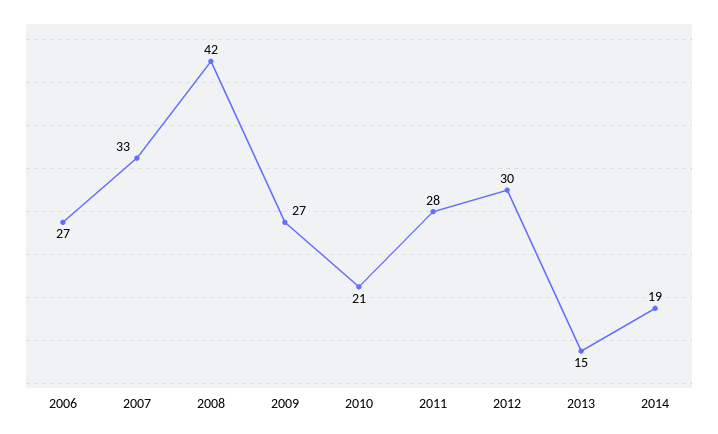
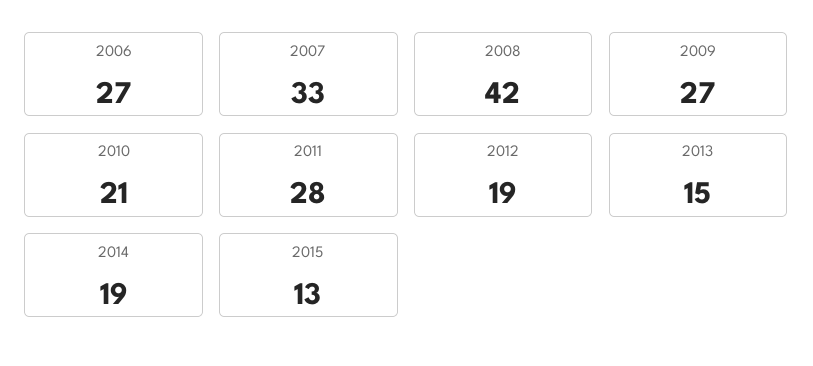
2012: 30 -> 19
2015: none -> 13

